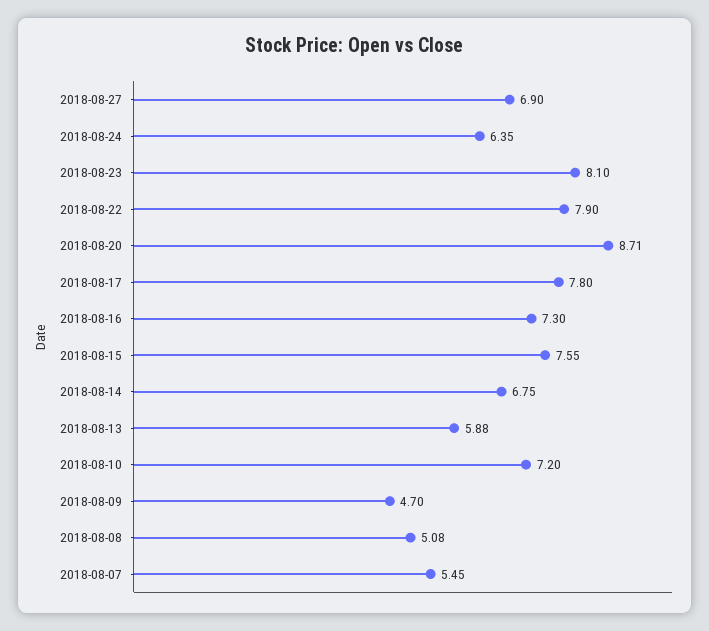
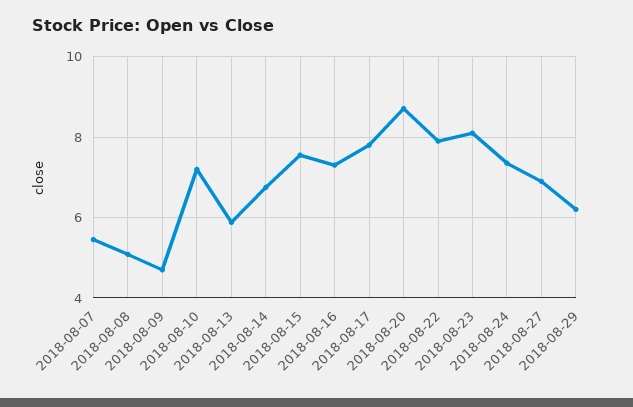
2018-08-24: 6.35 -> 7.4
2018-08-29: none -> 6.2

